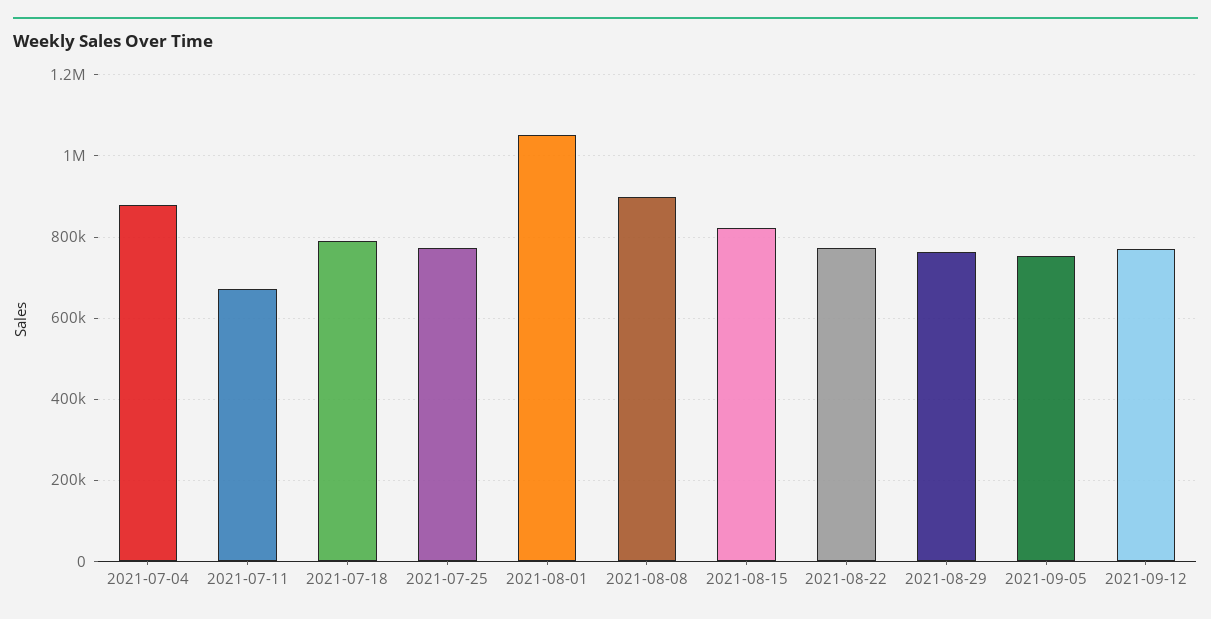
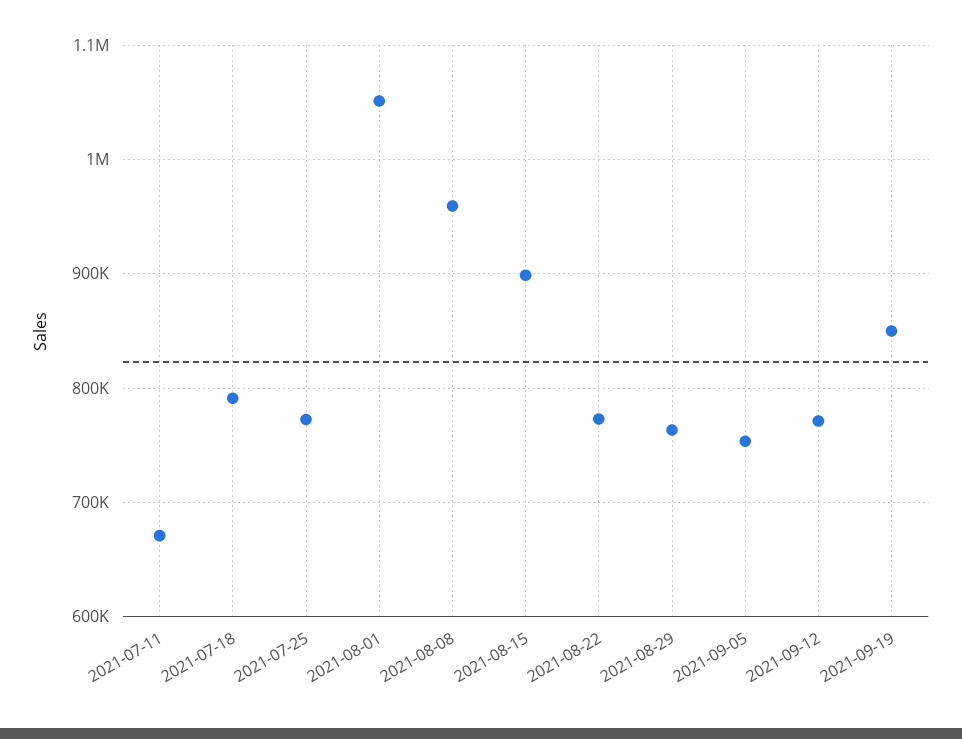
2021-07-04: 880000 -> none
2021-08-08: 900000 -> 960000
2021-08-15: 820000 -> 900000
2021-09-19: none -> 850000

